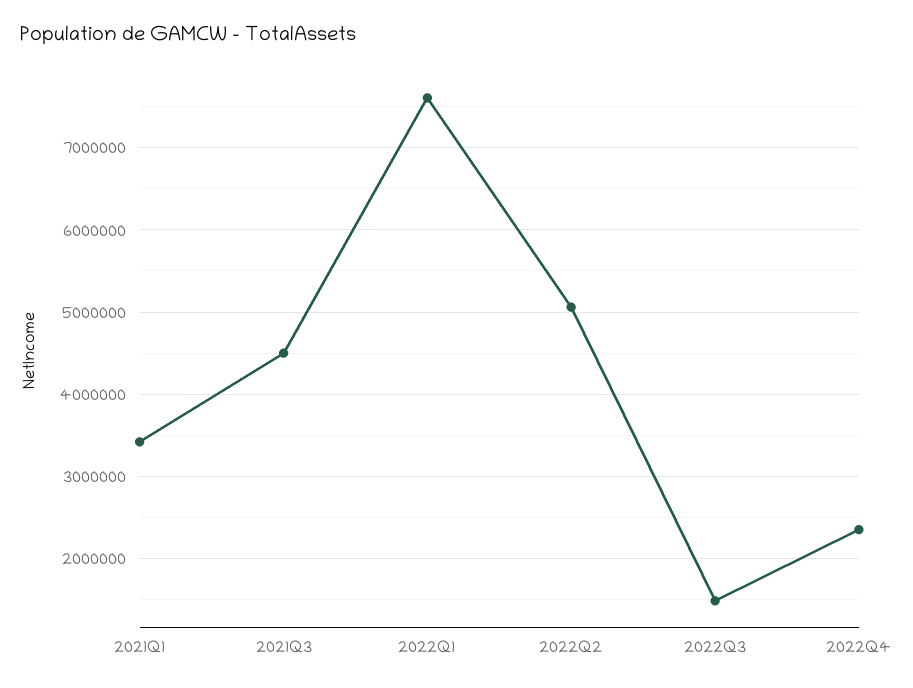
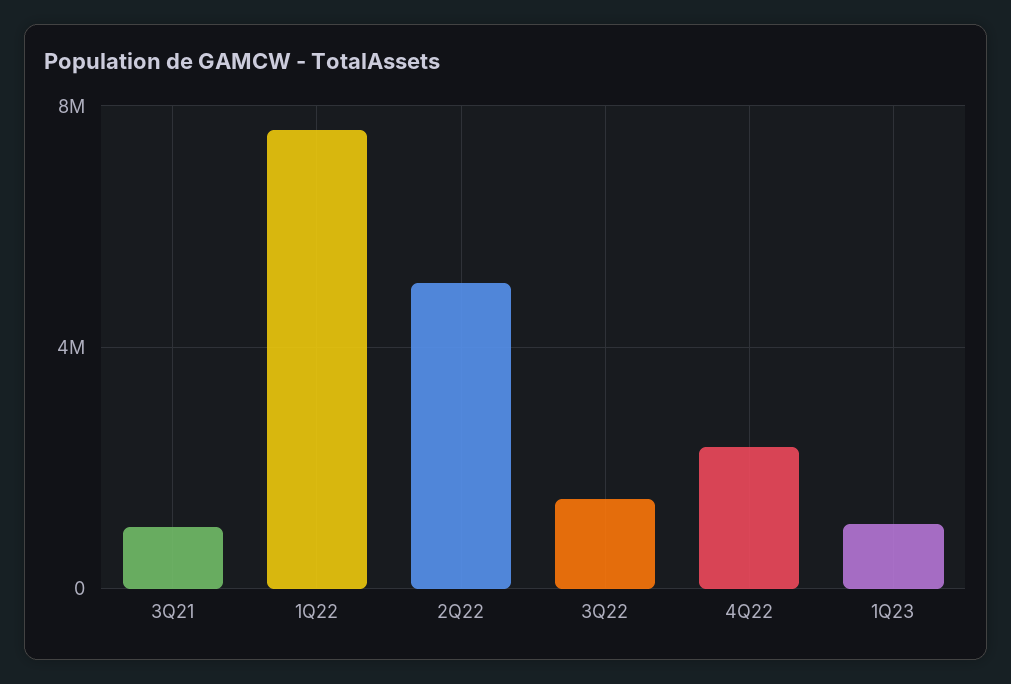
2021Q1: 3400000 -> none
2021Q3: 4500000 -> 1000000
1Q23: none -> 1000000

